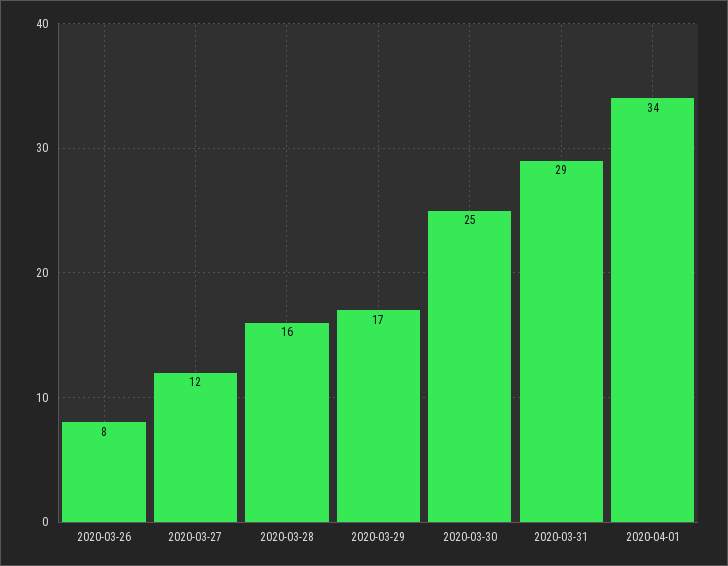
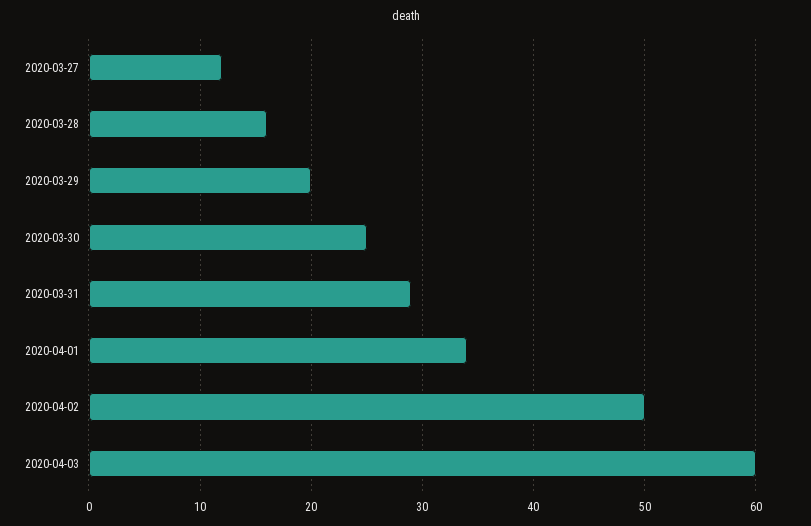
2020-03-26: 8 -> none
2020-03-29: 17 -> 20
2020-04-02: none -> 50
2020-04-03: none -> 60

